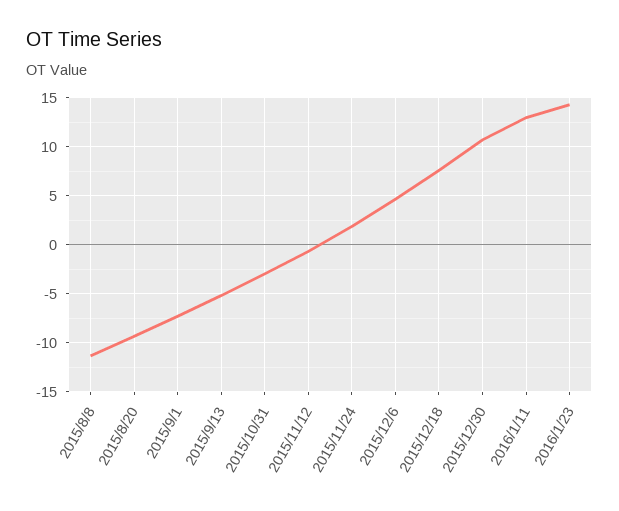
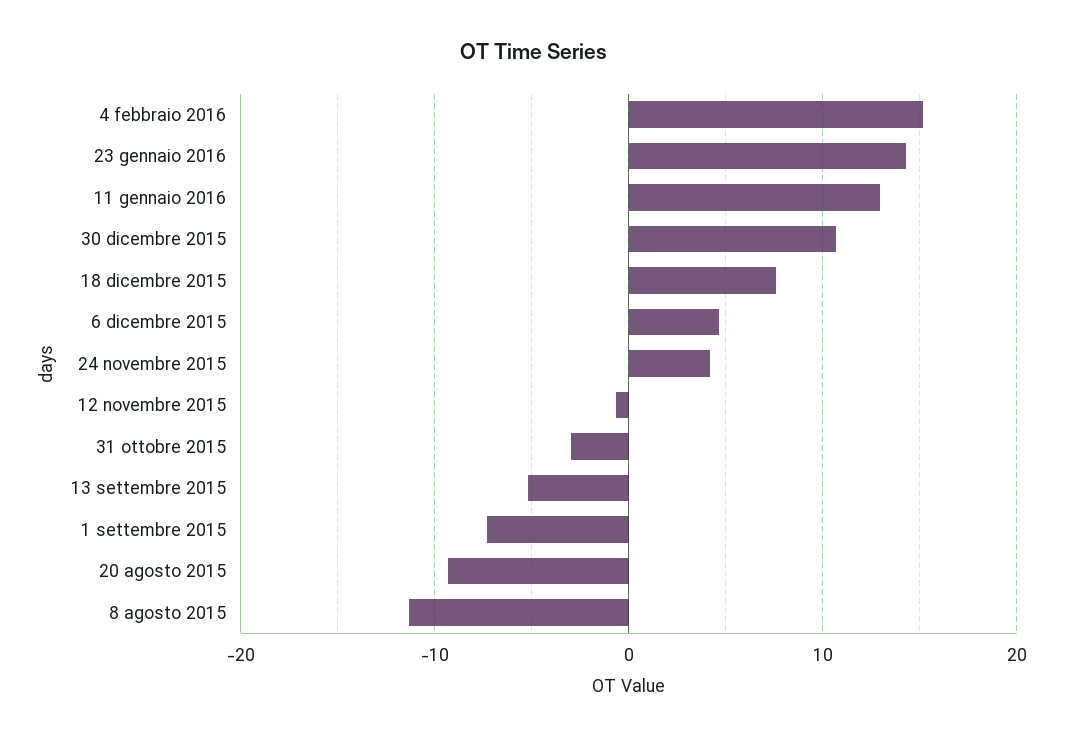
2015/11/24: 2 -> 4
4 febbraio 2016: none -> 15

